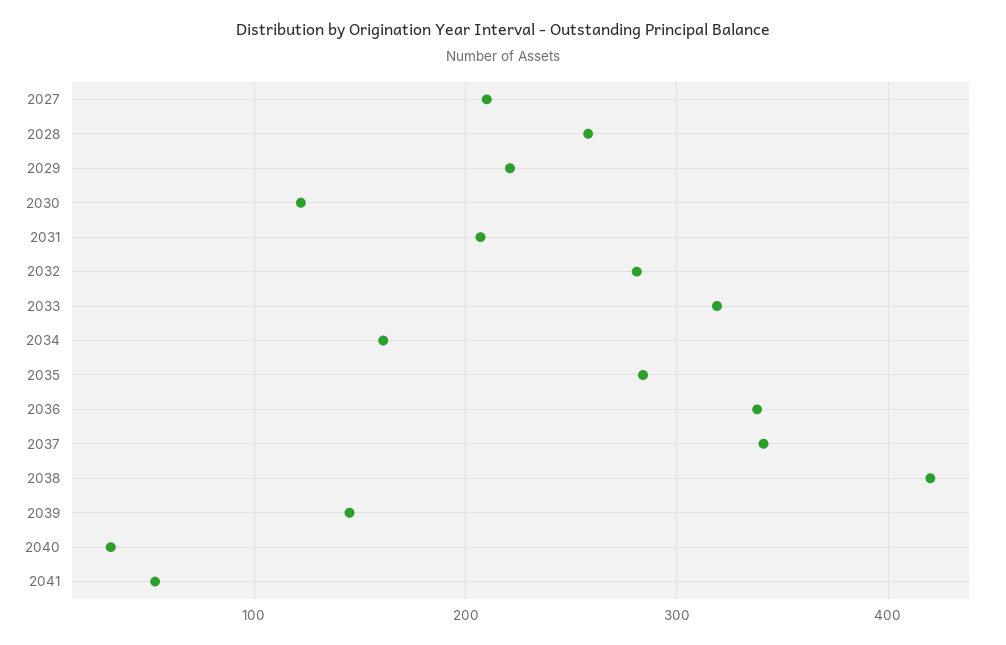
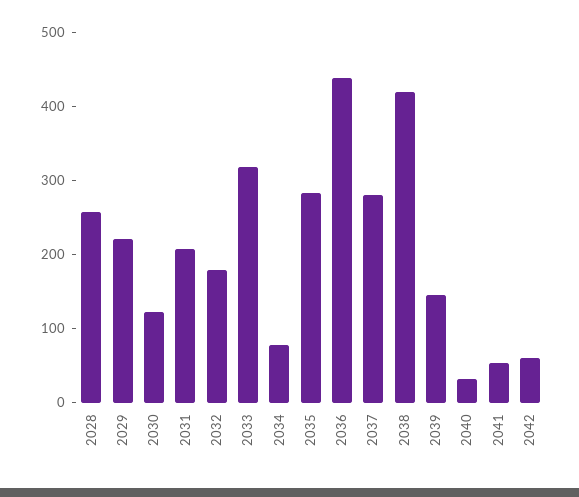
2027: 210 -> none
2032: 280 -> 180
2034: 160 -> 80
2036: 340 -> 440
2037: 340 -> 280
2042: none -> 60

